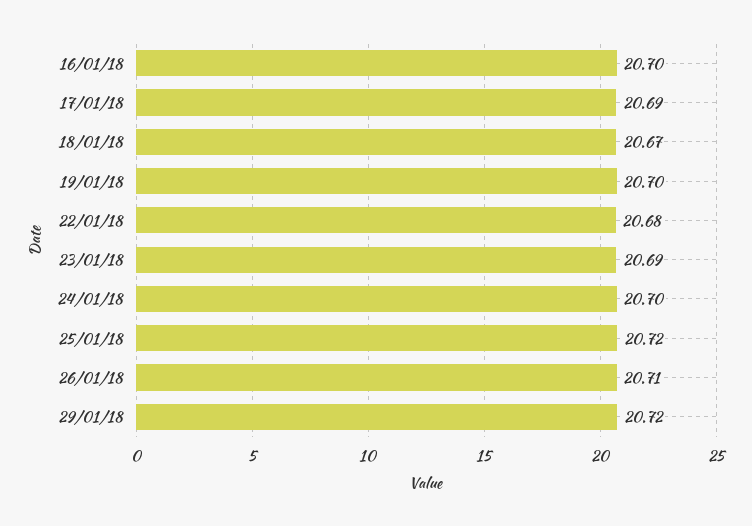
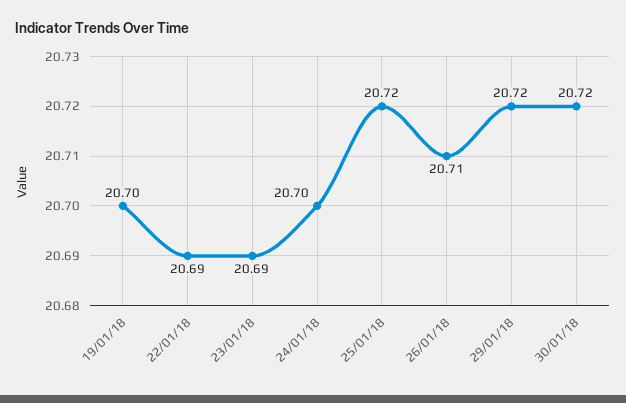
16/01/18: 20.7 -> none
17/01/18: 20.69 -> none
18/01/18: 20.67 -> none
22/01/18: 20.68 -> 20.69
30/01/18: none -> 20.72

